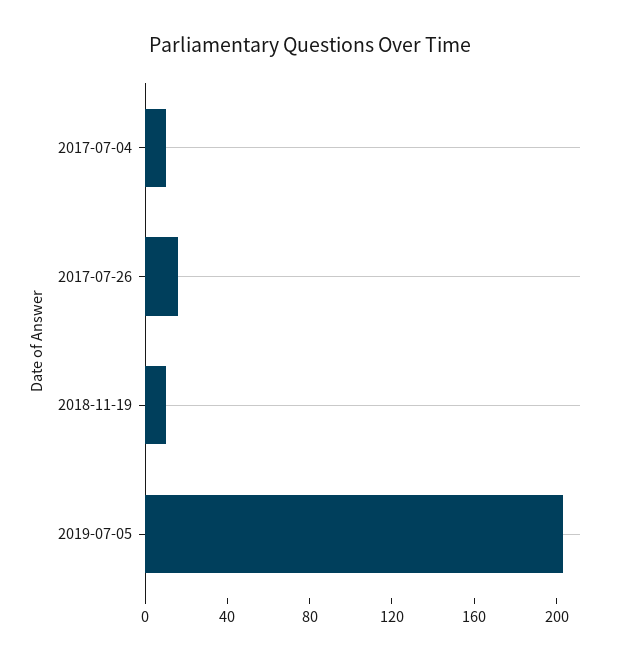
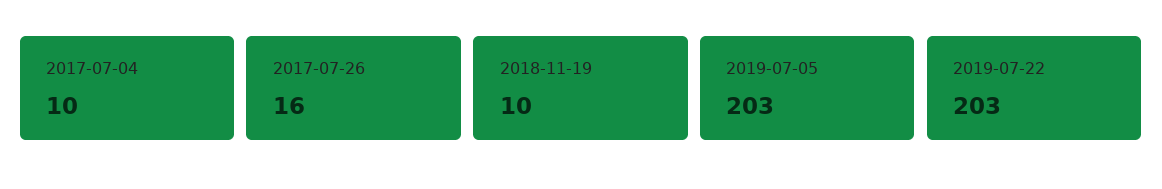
2019-07-22: none -> 203

